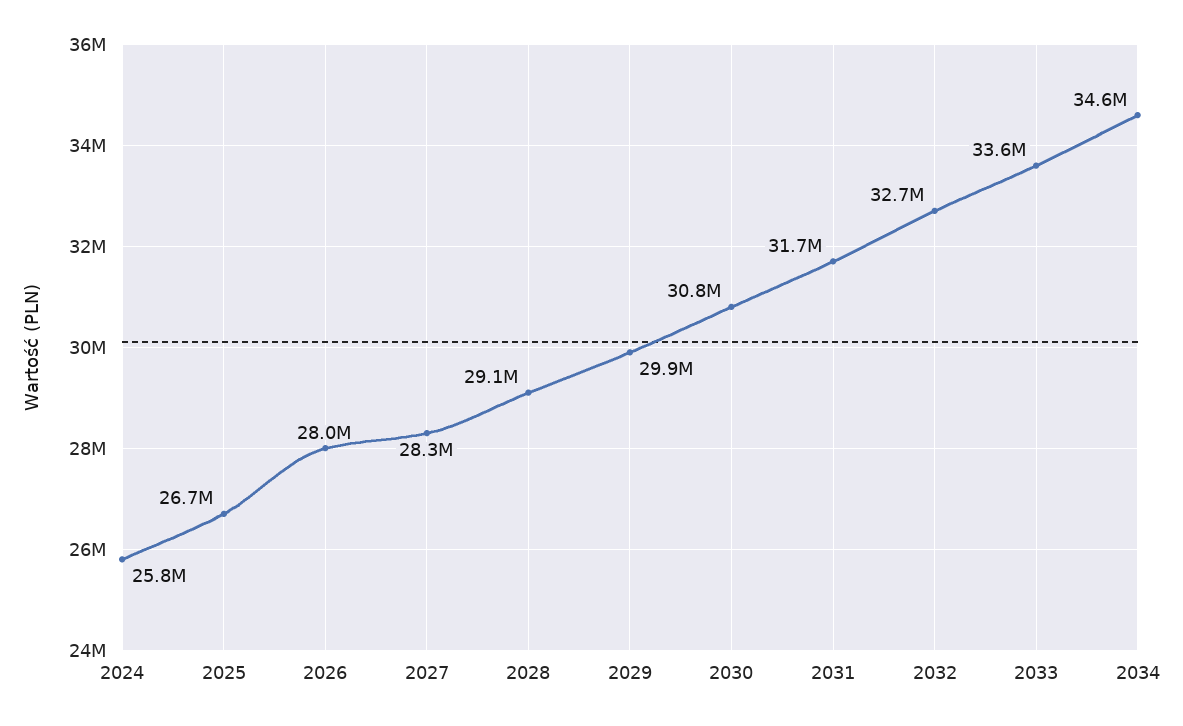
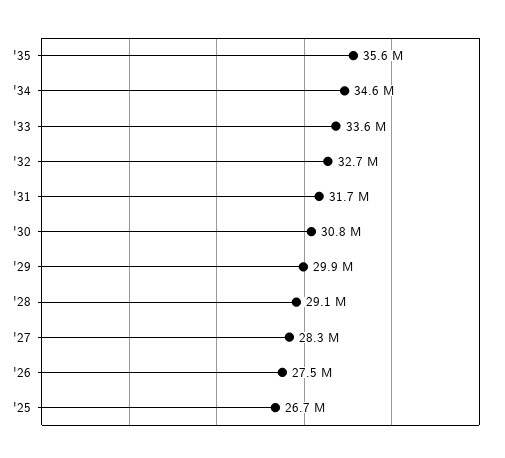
2024: 25800000 -> none
2026: 28000000 -> 27500000
'35: none -> 35600000

